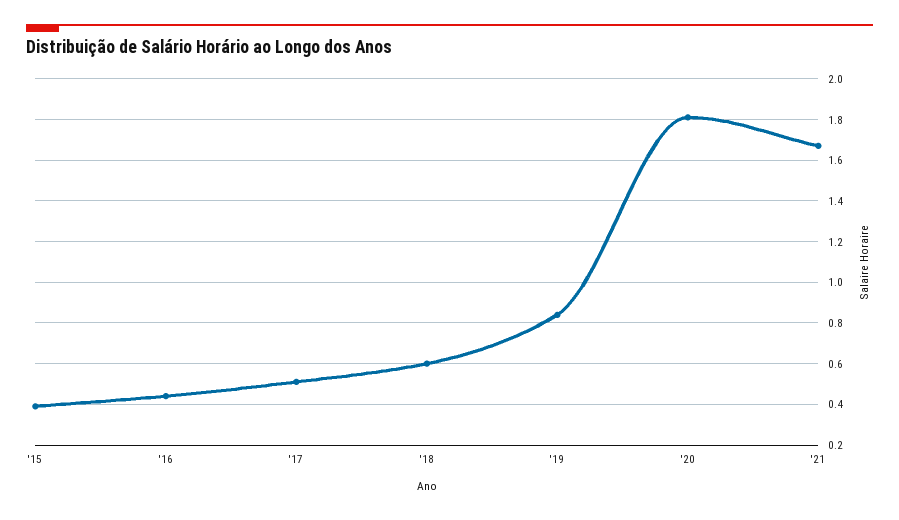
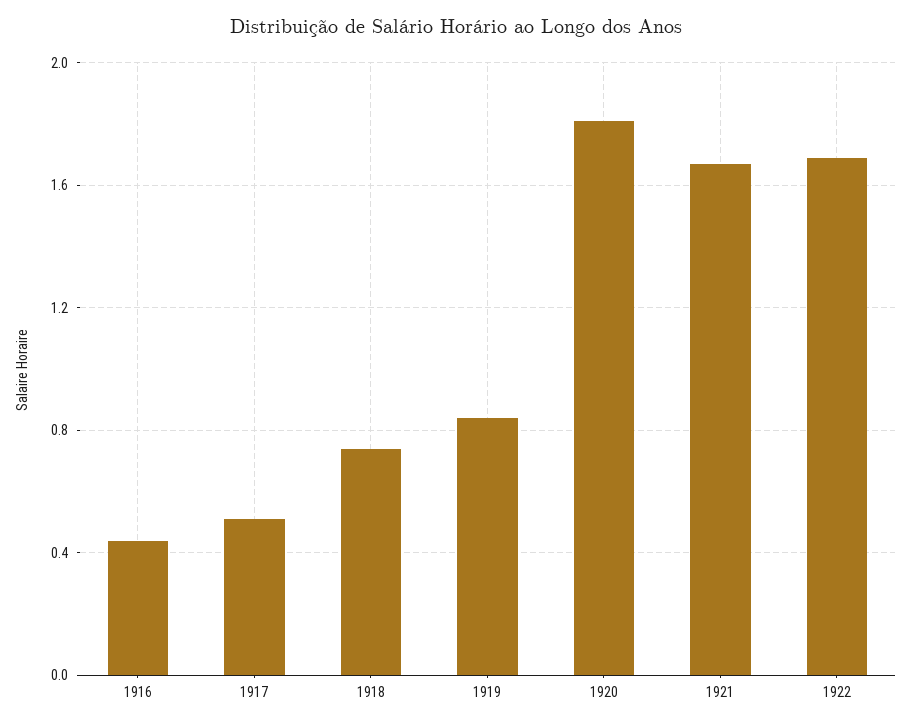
'15: 0.4 -> none
'18: 0.6 -> 0.75
1922: none -> 1.7

